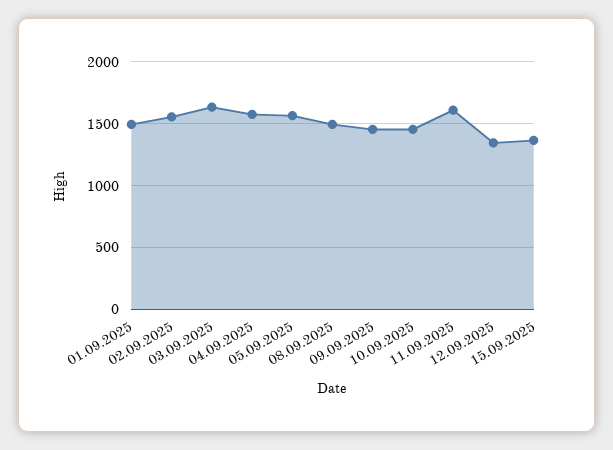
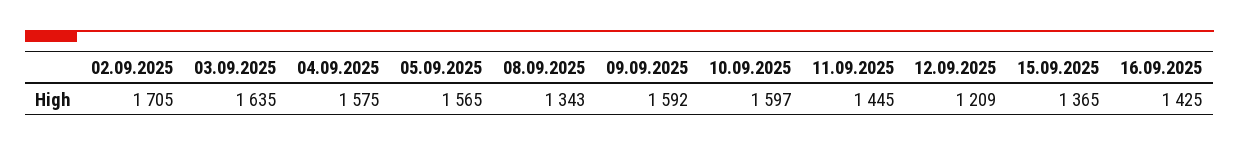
01.09.2025: 1500 -> none
02.09.2025: 1550 -> 1705
08.09.2025: 1500 -> 1343
09.09.2025: 1450 -> 1592
10.09.2025: 1450 -> 1597
11.09.2025: 1600 -> 1445
12.09.2025: 1350 -> 1209
16.09.2025: none -> 1425

